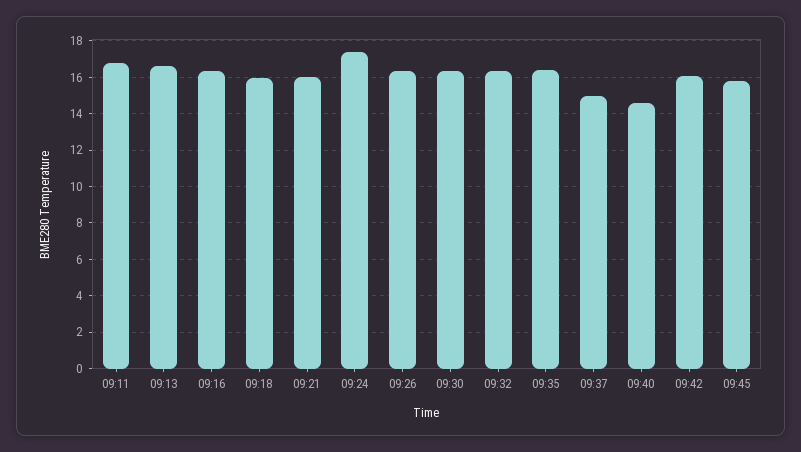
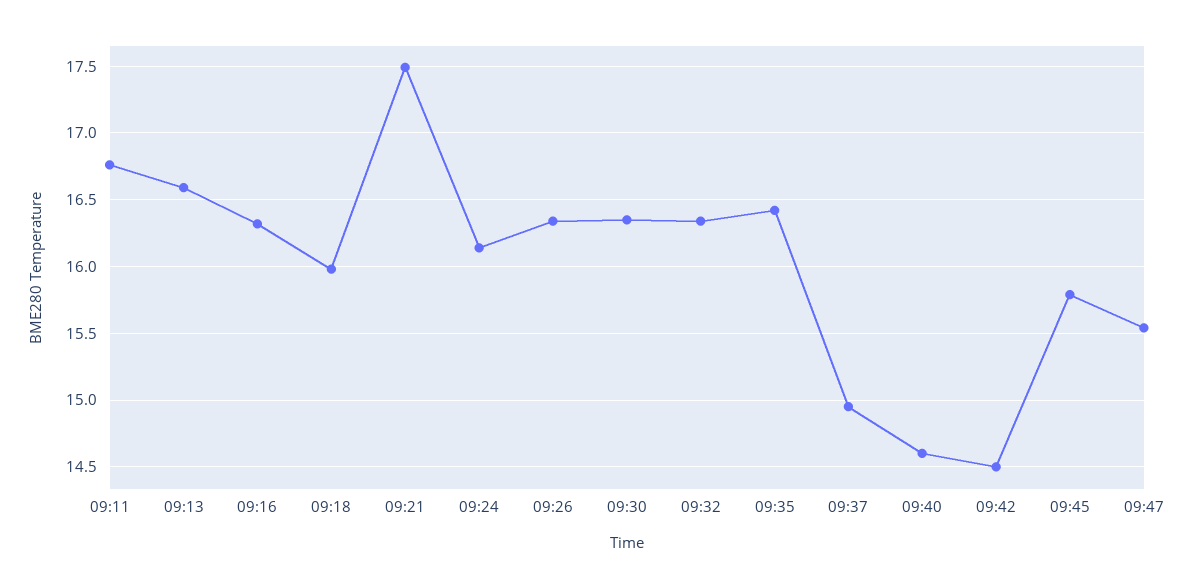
09:21: 16 -> 17.5
09:24: 17.5 -> 16.15
09:42: 16 -> 14.5
09:47: none -> 15.55

